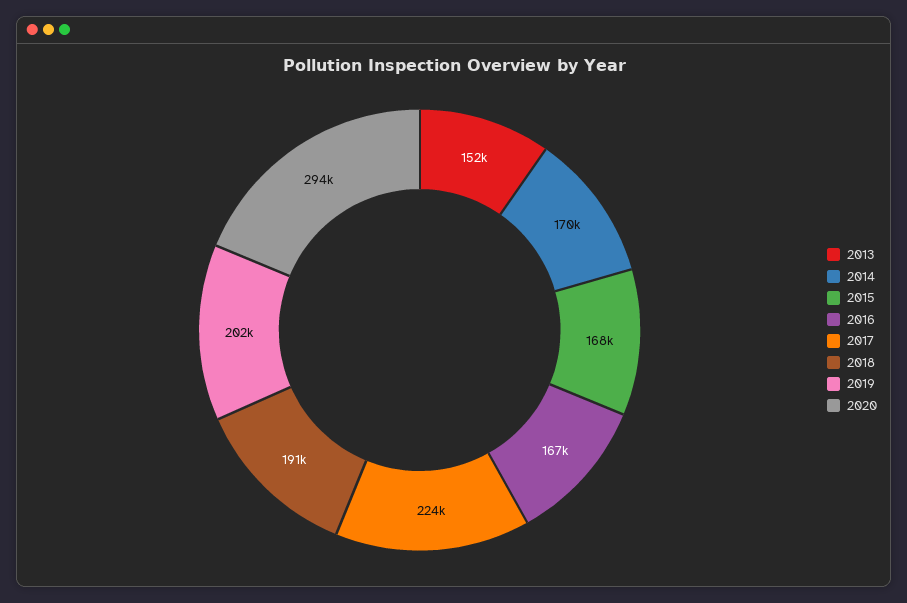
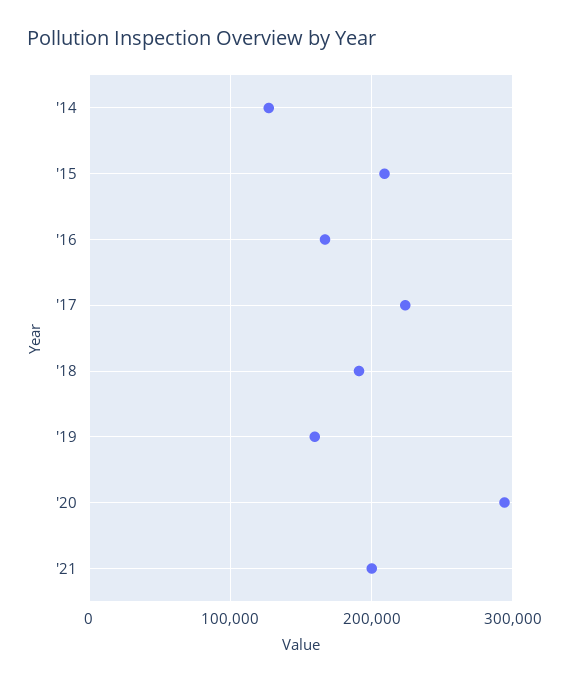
2013: 152000 -> none
2014: 170000 -> 130000
2015: 168000 -> 210000
2019: 202000 -> 160000
'21: none -> 200000

